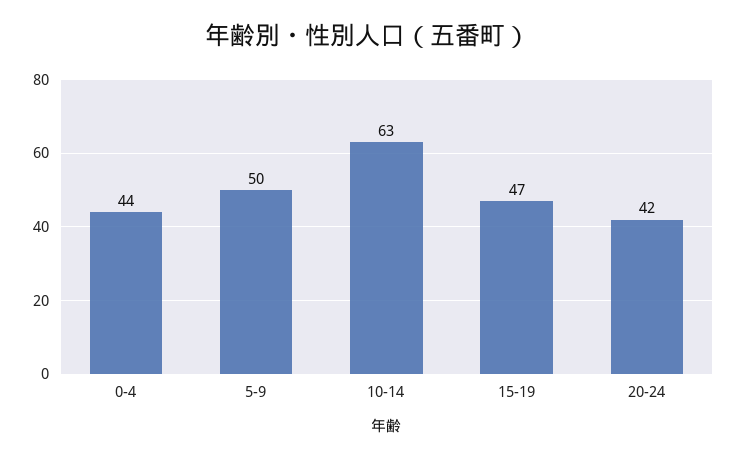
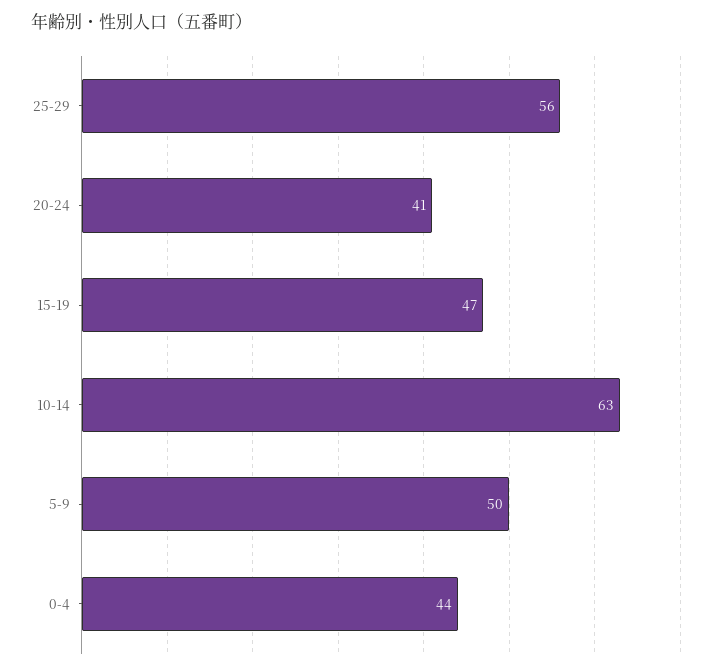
20-24: 42 -> 41
25-29: none -> 56

